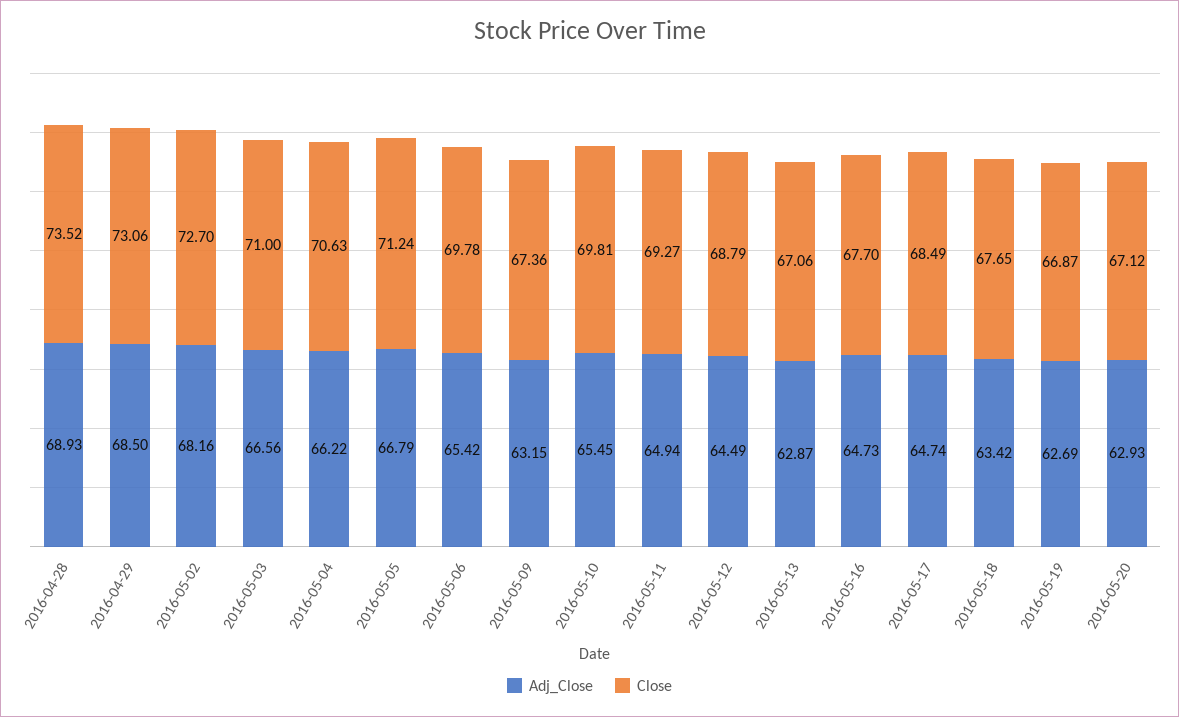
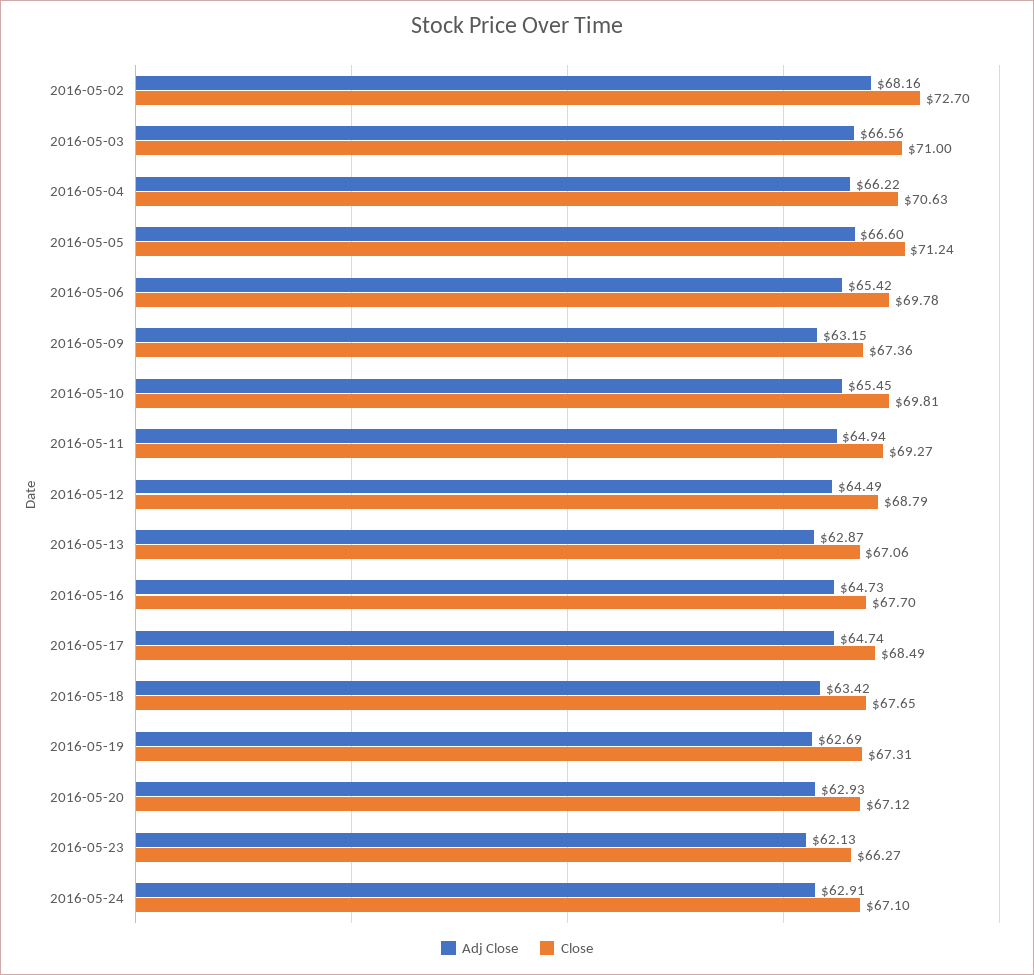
Adj_Close, 2016-04-28: 68.93 -> none
Close, 2016-04-28: 73.52 -> none
Adj_Close, 2016-04-29: 68.5 -> none
Close, 2016-04-29: 73.06 -> none
Adj_Close, 2016-05-05: 66.79 -> 66.6
Close, 2016-05-19: 66.87 -> 67.31
Adj_Close, 2016-05-23: none -> 62.13
Close, 2016-05-23: none -> 66.27
Adj_Close, 2016-05-24: none -> 62.91
Close, 2016-05-24: none -> 67.1

